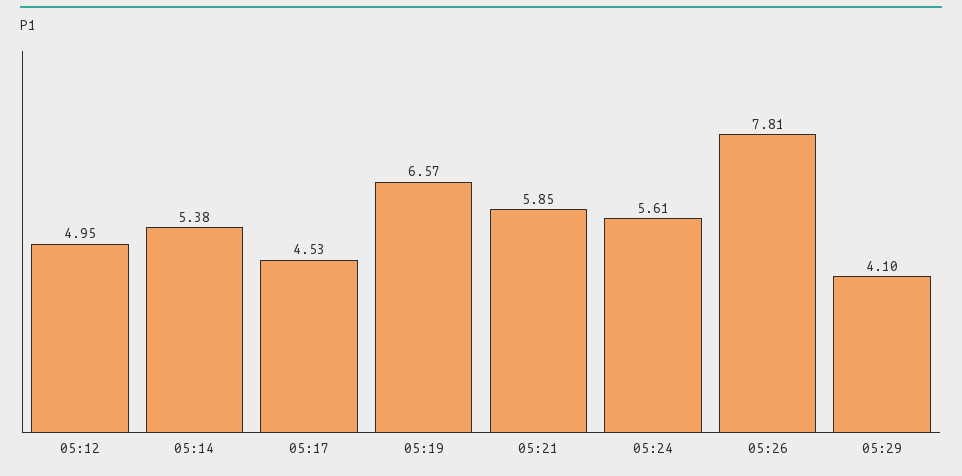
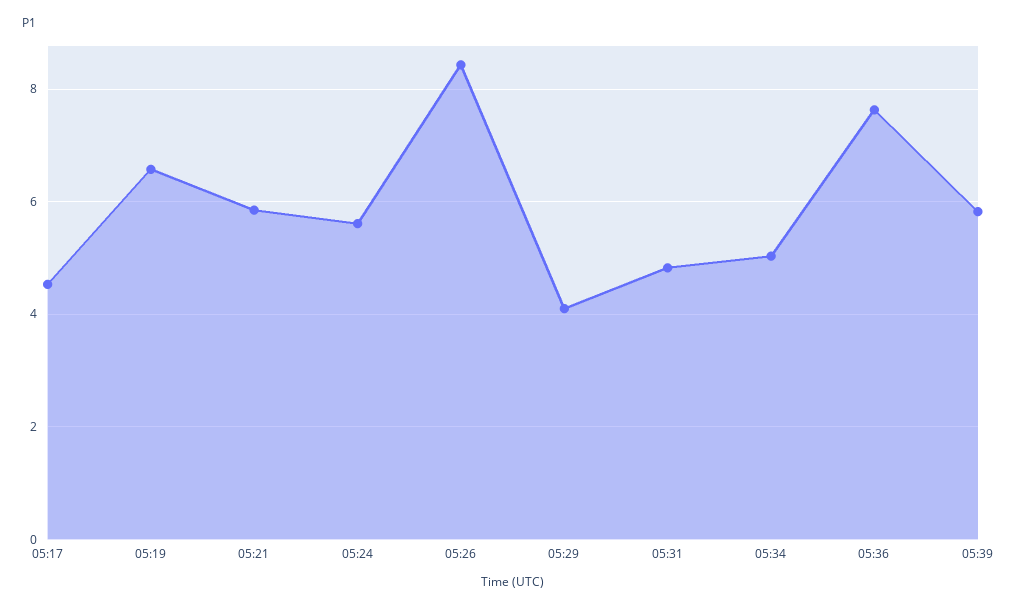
05:12: 4.95 -> none
05:14: 5.38 -> none
05:26: 7.81 -> 8.4
05:31: none -> 4.8
05:34: none -> 5
05:36: none -> 7.6
05:39: none -> 5.8

